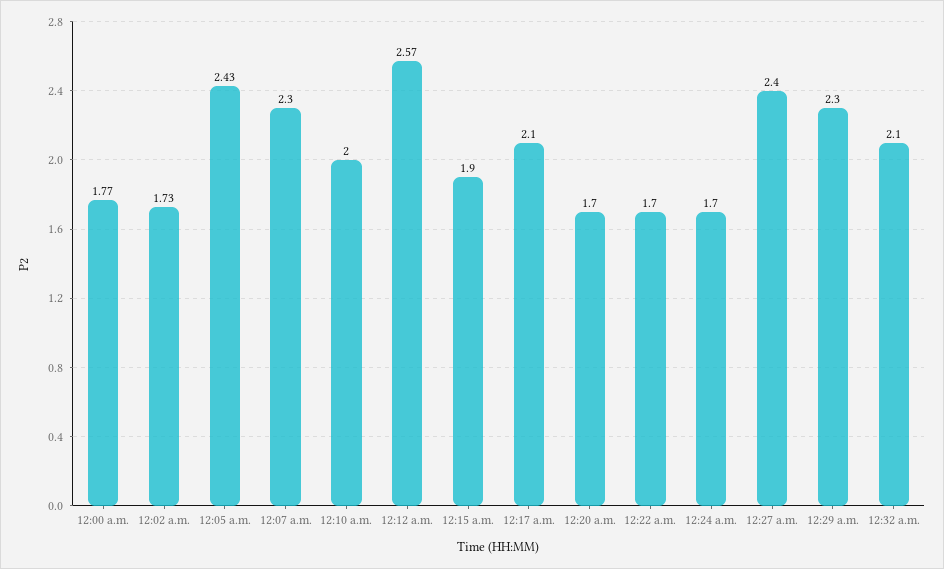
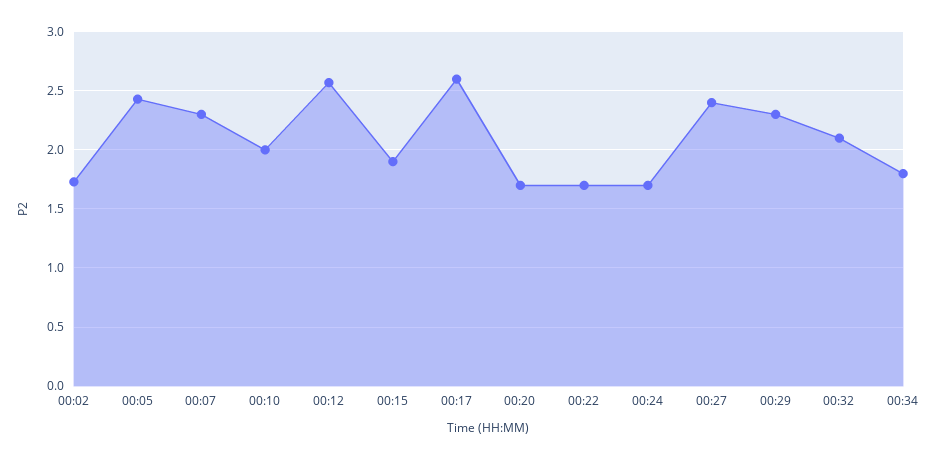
12:00 a.m.: 1.77 -> none
12:17 a.m.: 2.1 -> 2.6
00:34: none -> 1.8

